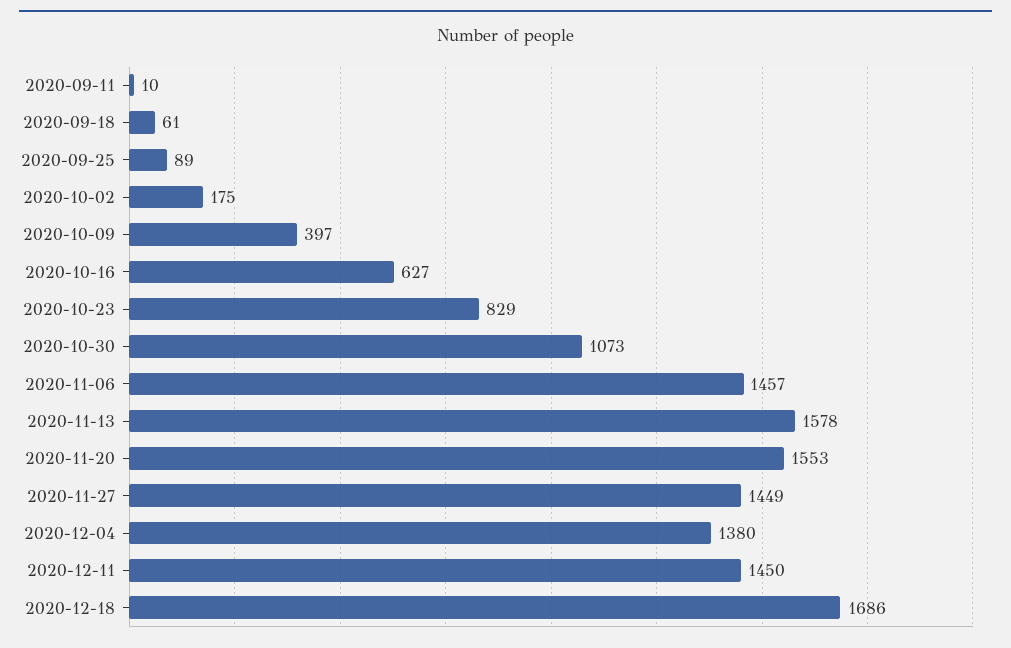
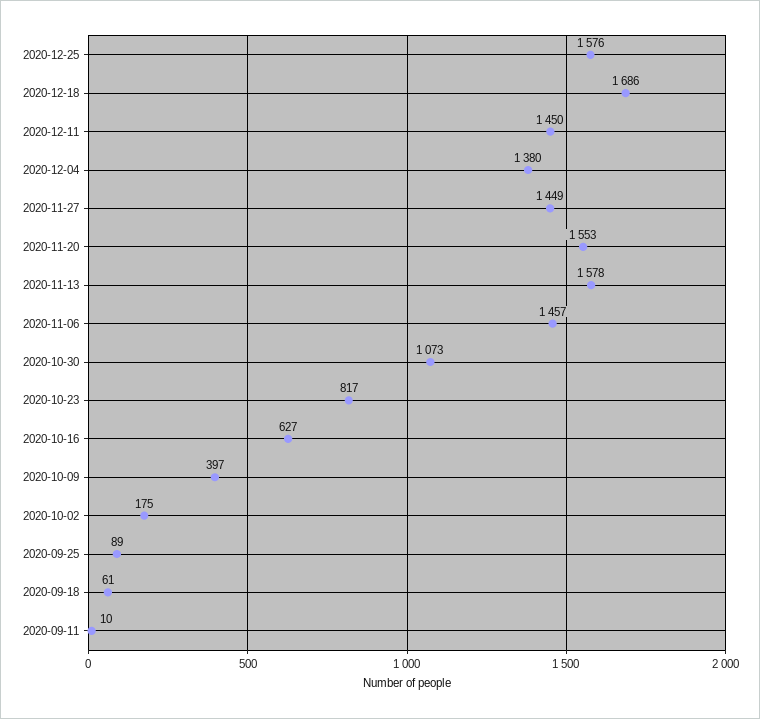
2020-10-23: 829 -> 817
2020-12-25: none -> 1576

